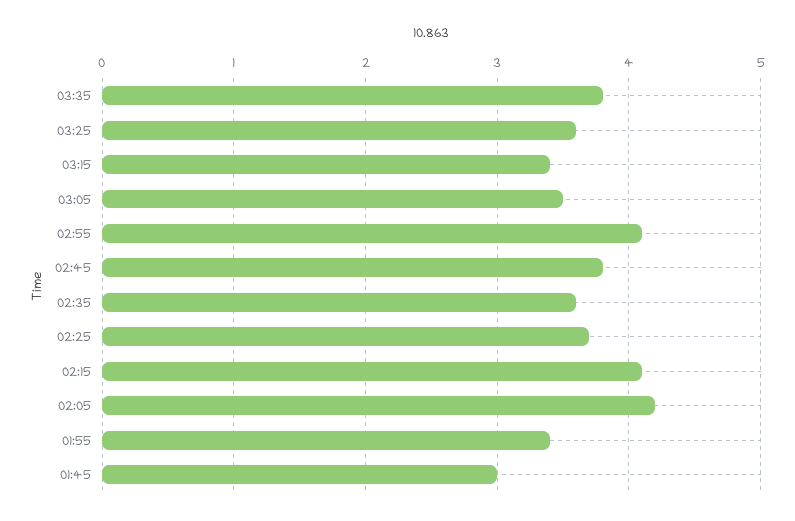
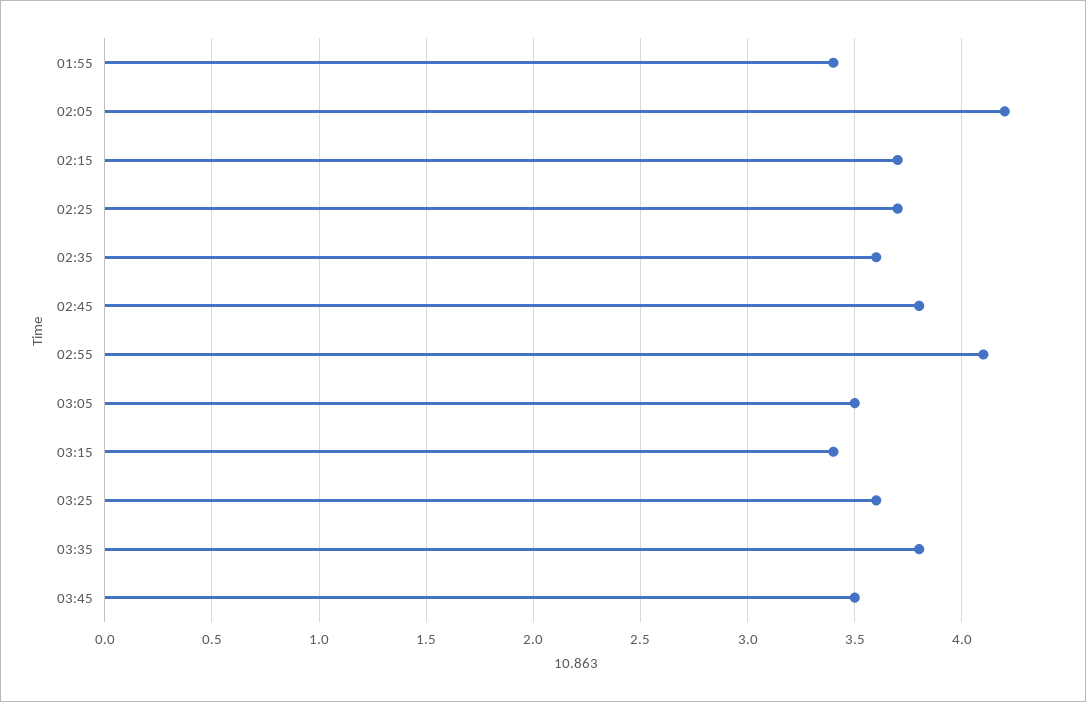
02:15: 4.1 -> 3.7
01:45: 3 -> none
03:45: none -> 3.5

